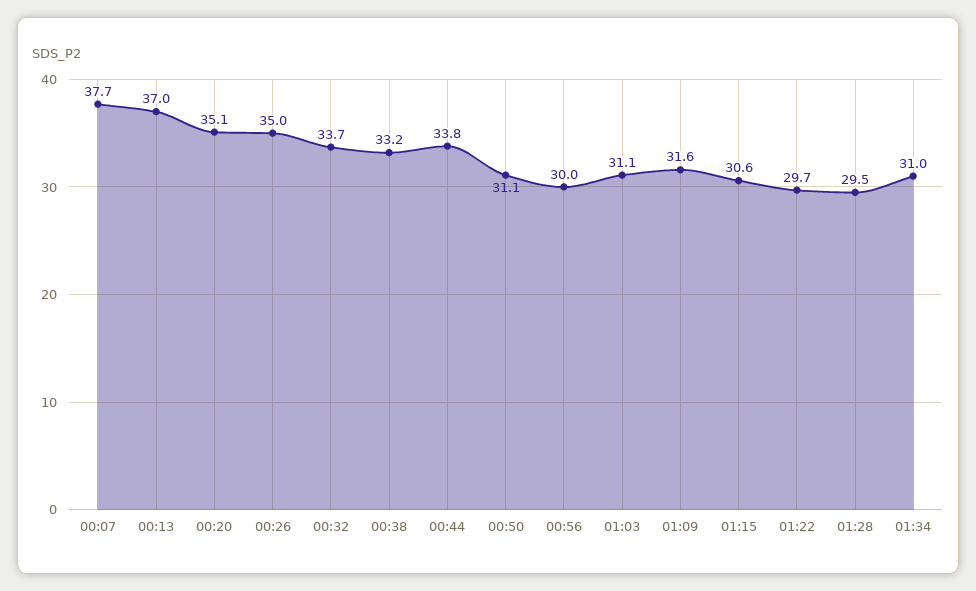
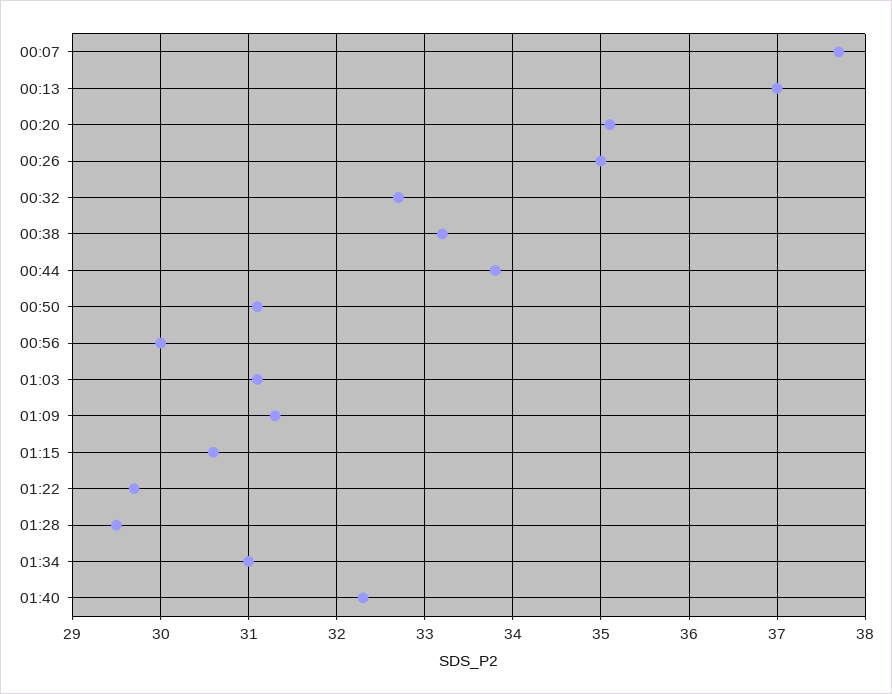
00:32: 33.7 -> 32.7
01:09: 31.6 -> 31.3
01:40: none -> 32.3

